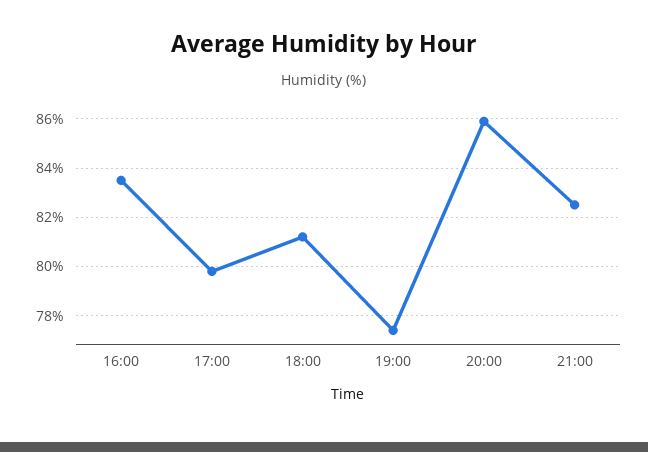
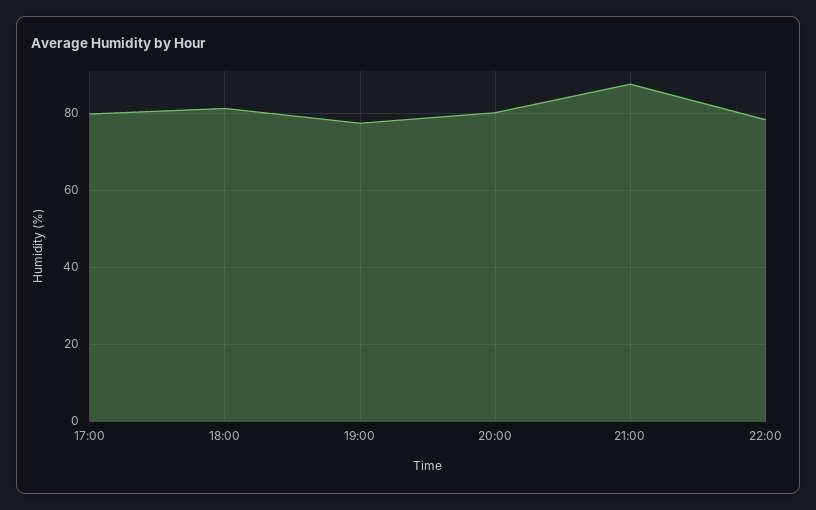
16:00: 83.5 -> none
20:00: 86 -> 80
21:00: 82.5 -> 88
22:00: none -> 78

